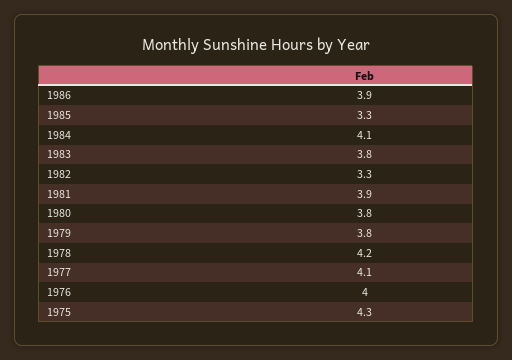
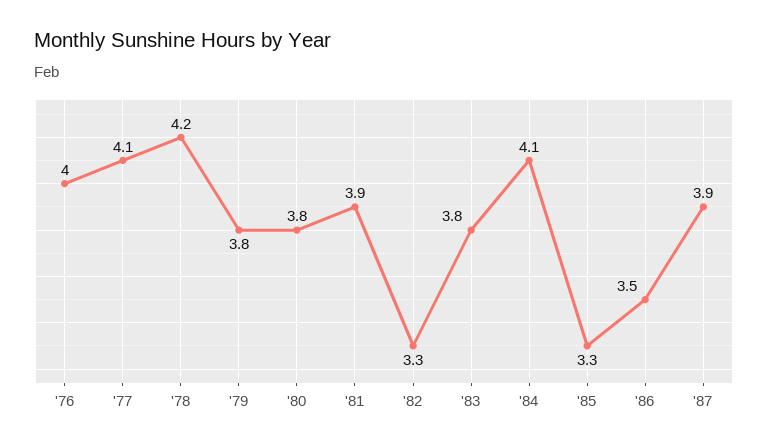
1986: 3.9 -> 3.5
1975: 4.3 -> none
'87: none -> 3.9

